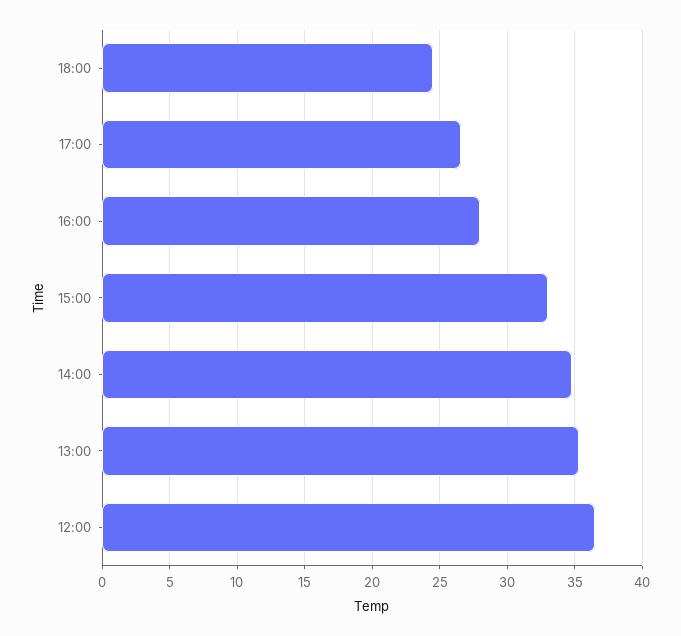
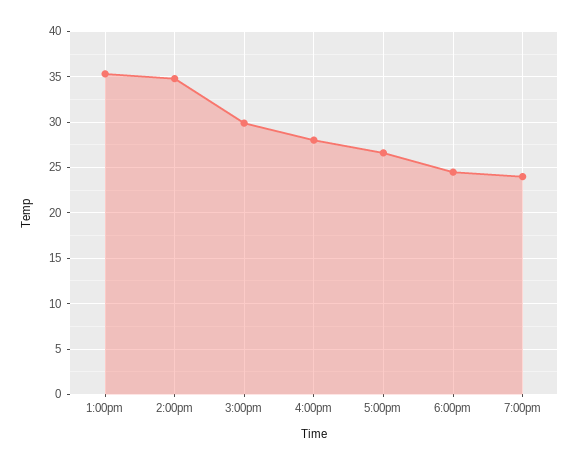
15:00: 33 -> 30
12:00: 36.5 -> none
7:00pm: none -> 24

